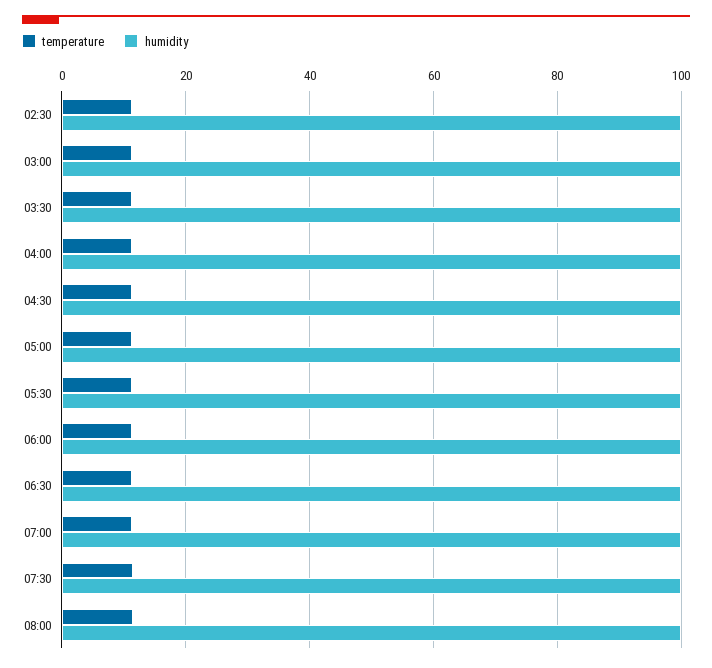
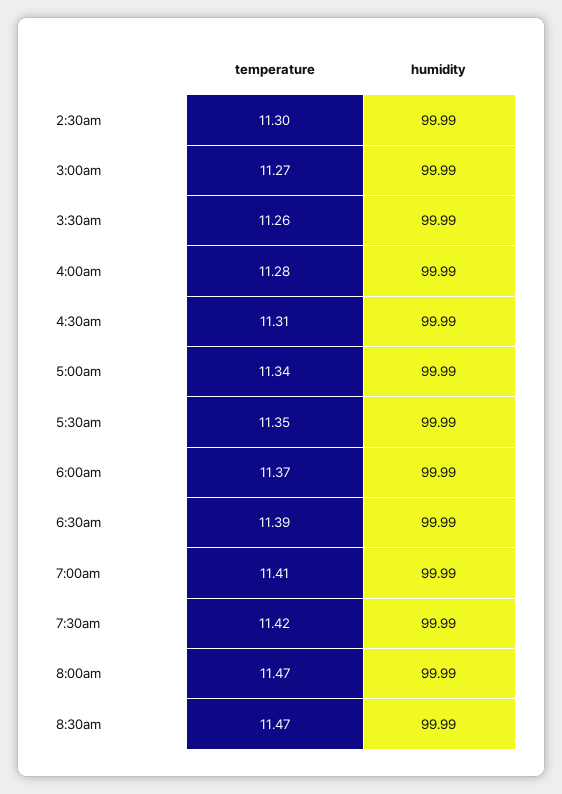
temperature, 8:30am: none -> 11.47
humidity, 8:30am: none -> 99.99

